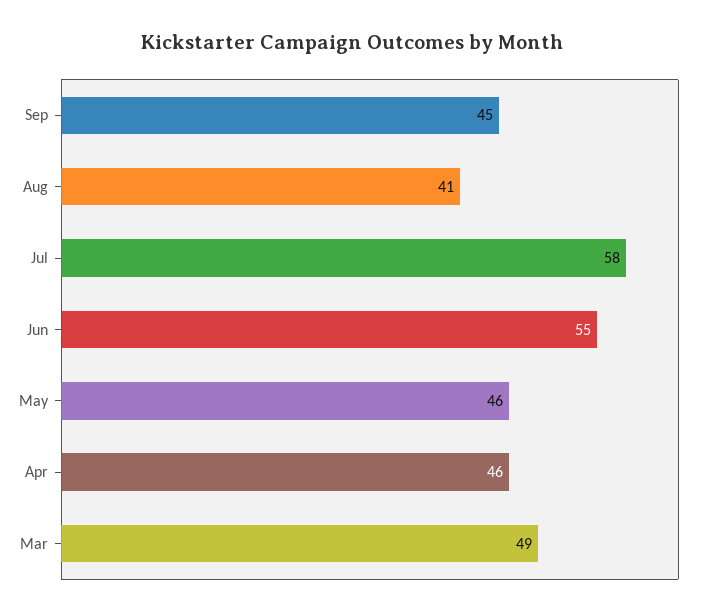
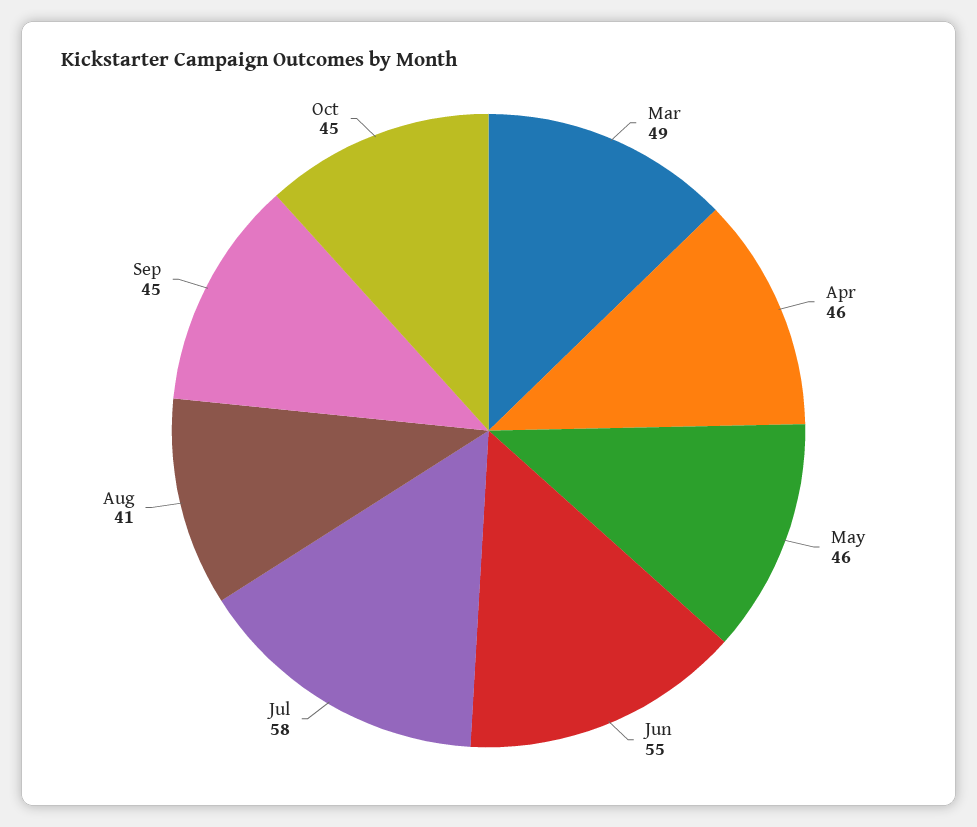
Oct: none -> 45

